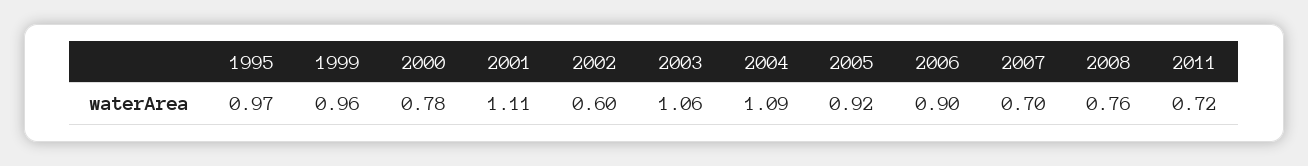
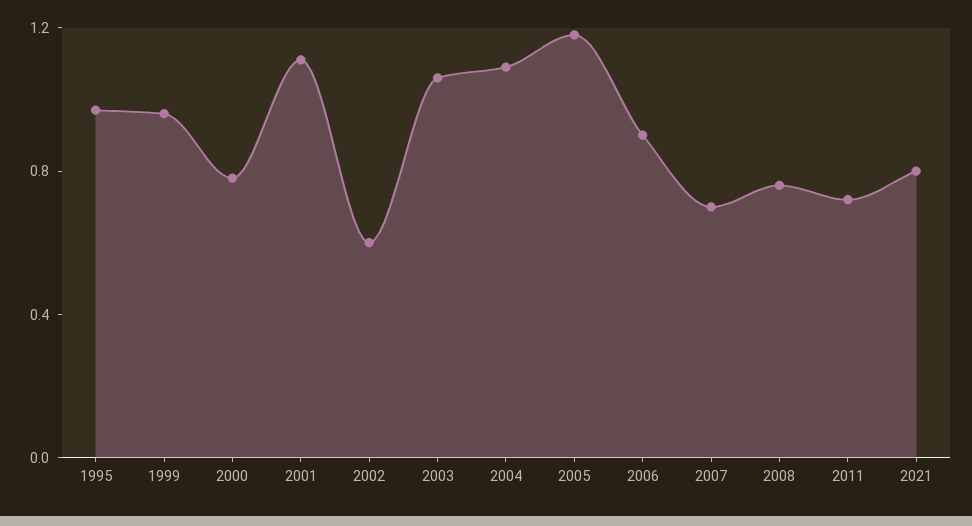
2005: 0.92 -> 1.2
2021: none -> 0.8

